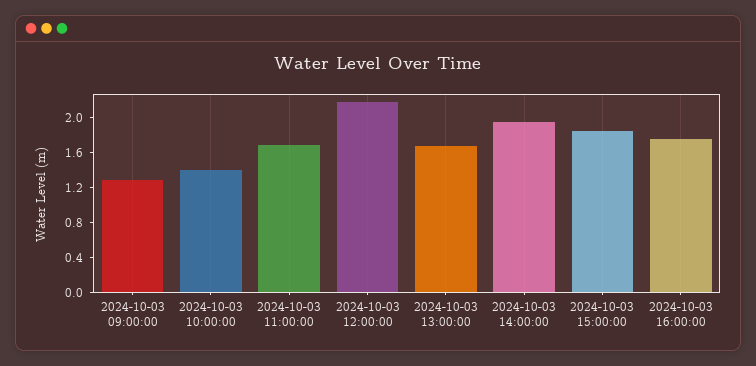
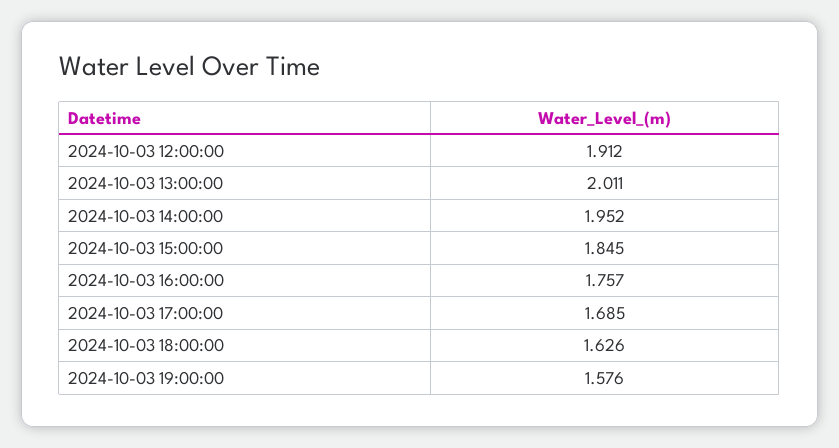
2024-10-03 09:00:00: 1.3 -> none
2024-10-03 10:00:00: 1.4 -> none
2024-10-03 11:00:00: 1.7 -> none
2024-10-03 12:00:00: 2.2 -> 1.912
2024-10-03 13:00:00: 1.7 -> 2.011
2024-10-03 17:00:00: none -> 1.685
2024-10-03 18:00:00: none -> 1.626
2024-10-03 19:00:00: none -> 1.576

